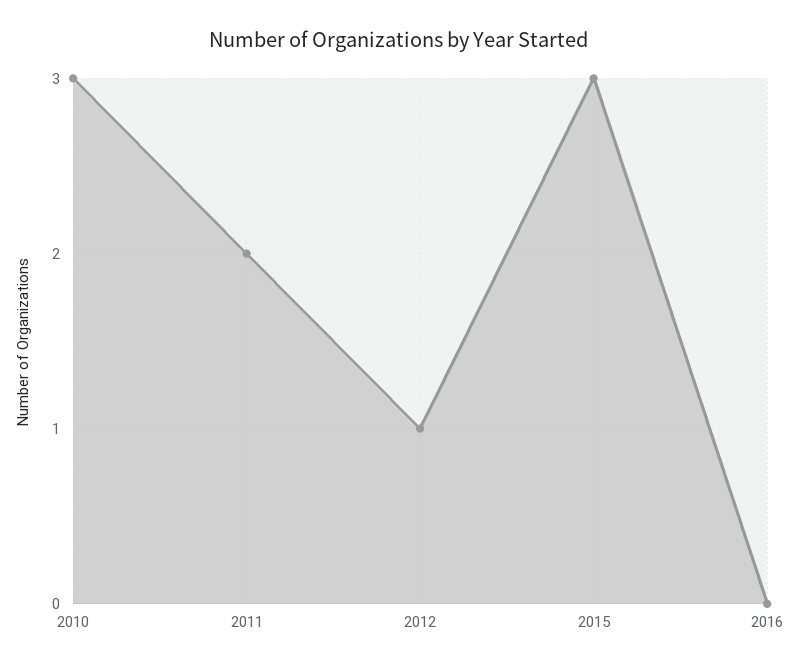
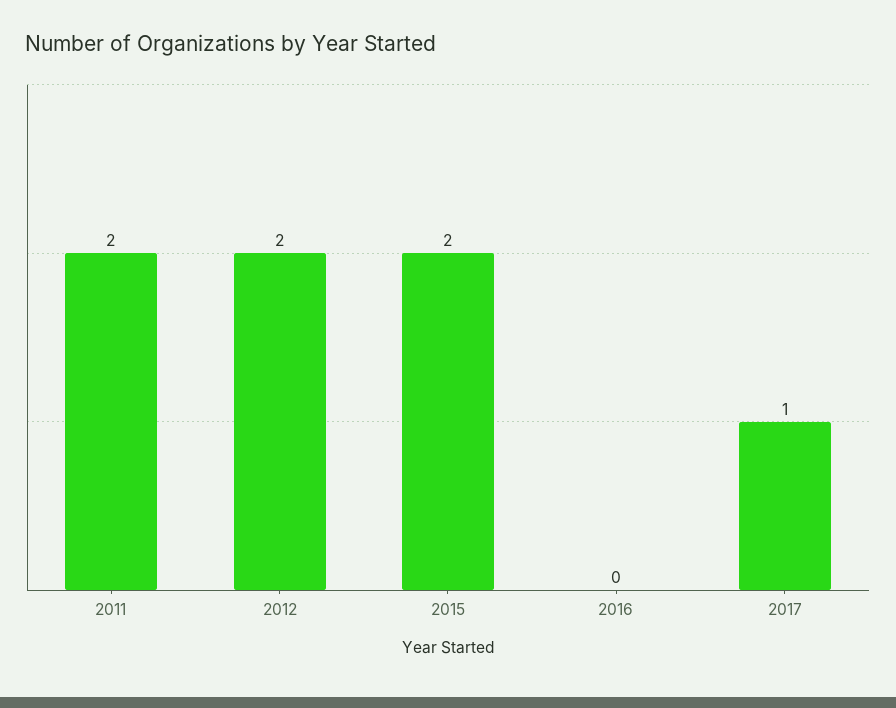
2010: 3 -> none
2012: 1 -> 2
2015: 3 -> 2
2017: none -> 1

